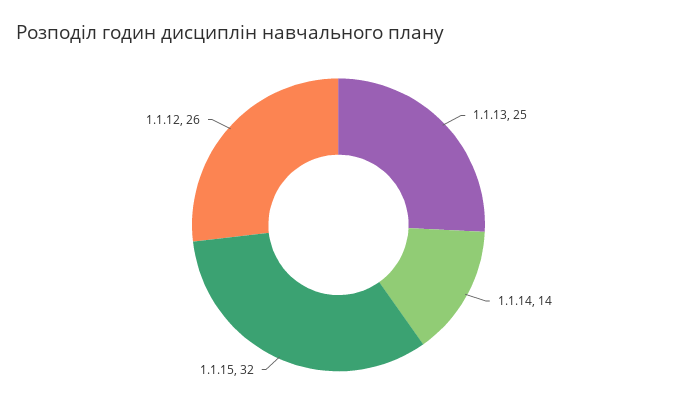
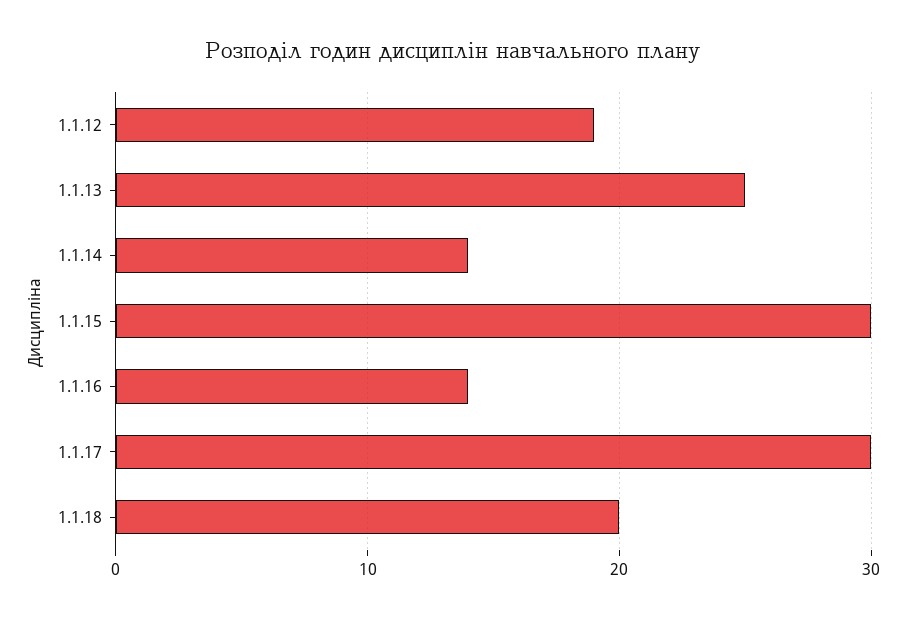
1.1.15: 32 -> 30
1.1.12: 26 -> 19
1.1.16: none -> 14
1.1.17: none -> 30
1.1.18: none -> 20

